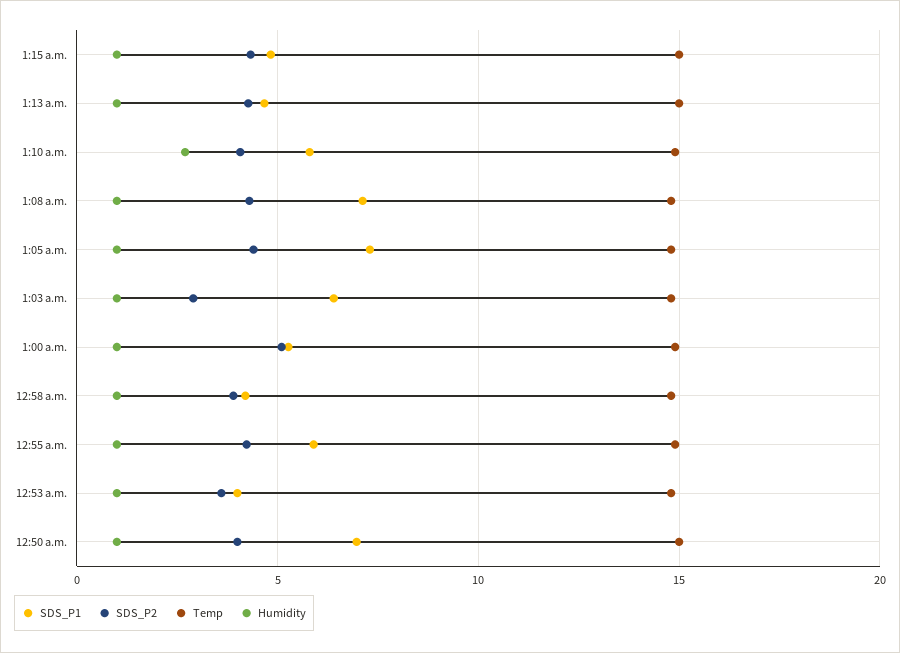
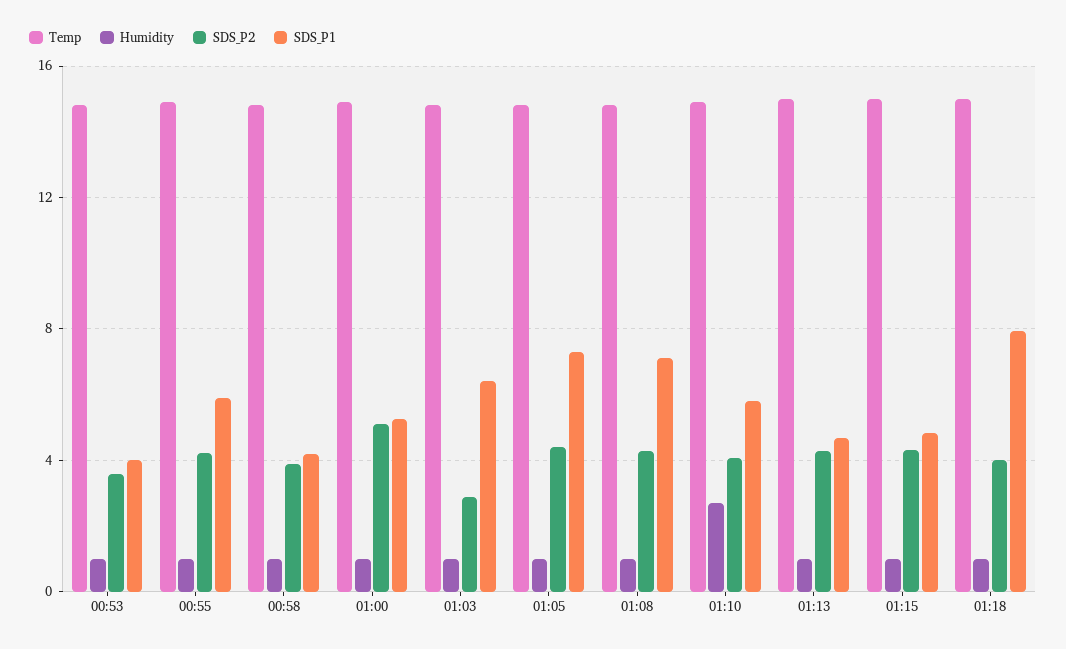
SDS_P1, 12:50 a.m.: 7 -> none
SDS_P2, 12:50 a.m.: 4 -> none
Temp, 12:50 a.m.: 15 -> none
Humidity, 12:50 a.m.: 1 -> none
Temp, 01:18: none -> 15
Humidity, 01:18: none -> 1
SDS_P2, 01:18: none -> 4
SDS_P1, 01:18: none -> 8

